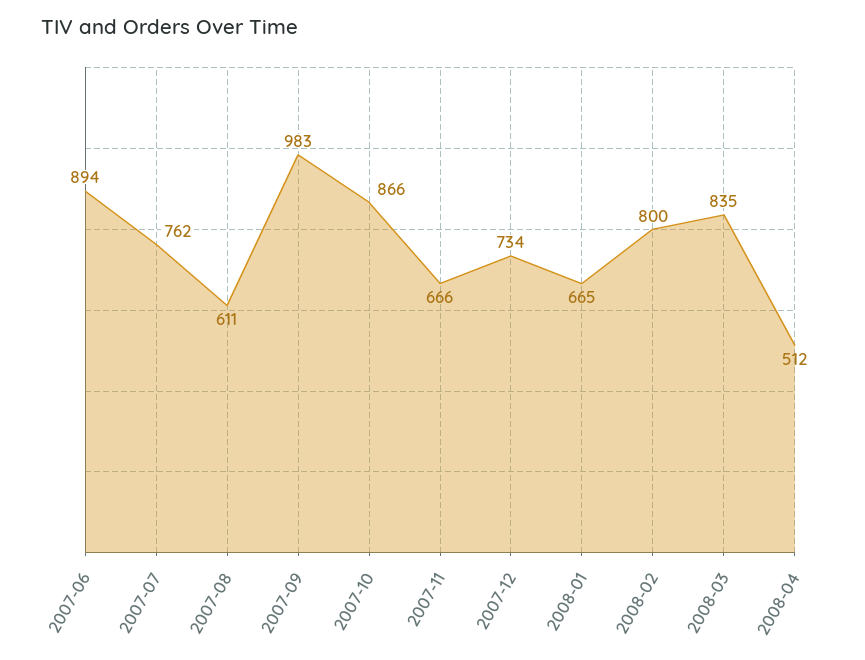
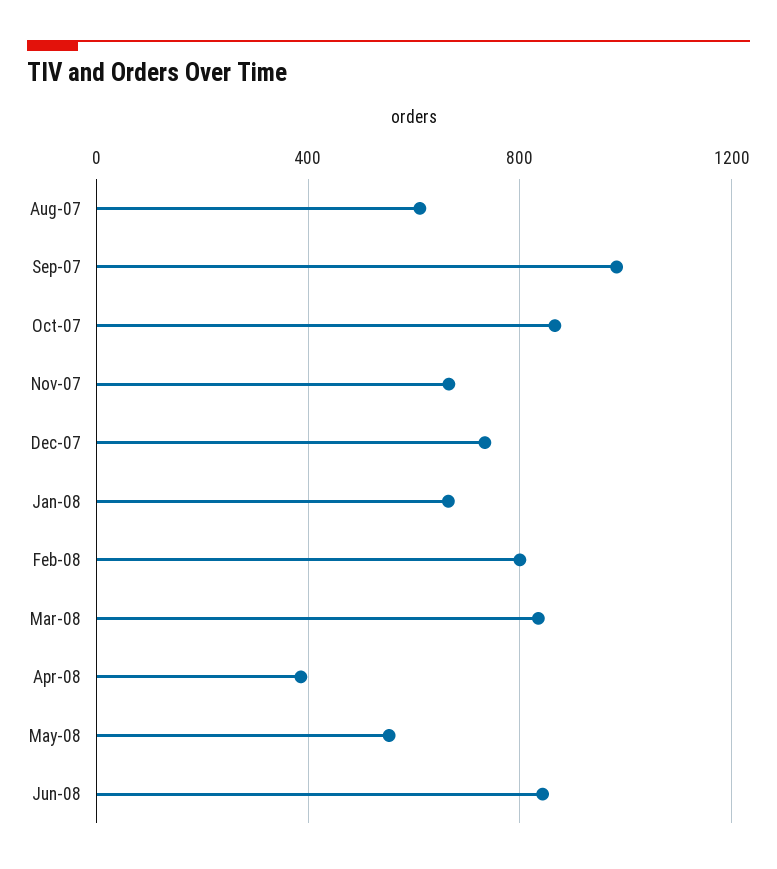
2007-06: 894 -> none
2007-07: 762 -> none
2008-04: 512 -> 400
May-08: none -> 550
Jun-08: none -> 850

